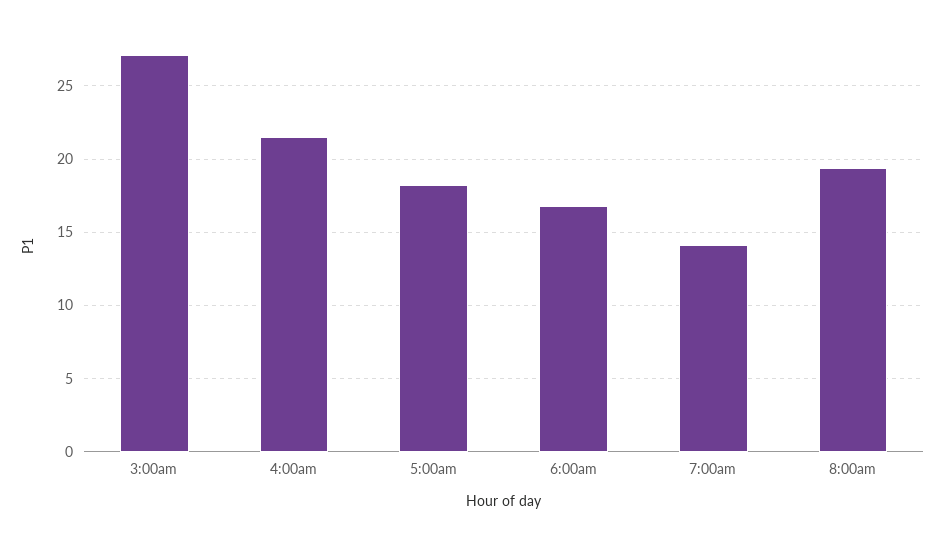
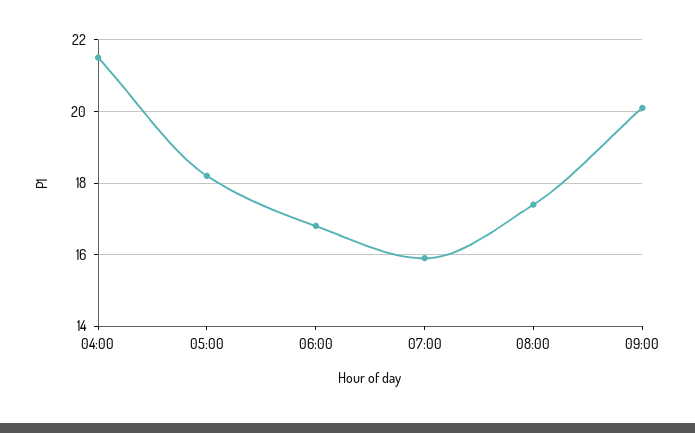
3:00am: 27 -> none
7:00am: 14 -> 16
8:00am: 19.5 -> 17.5
09:00: none -> 20

